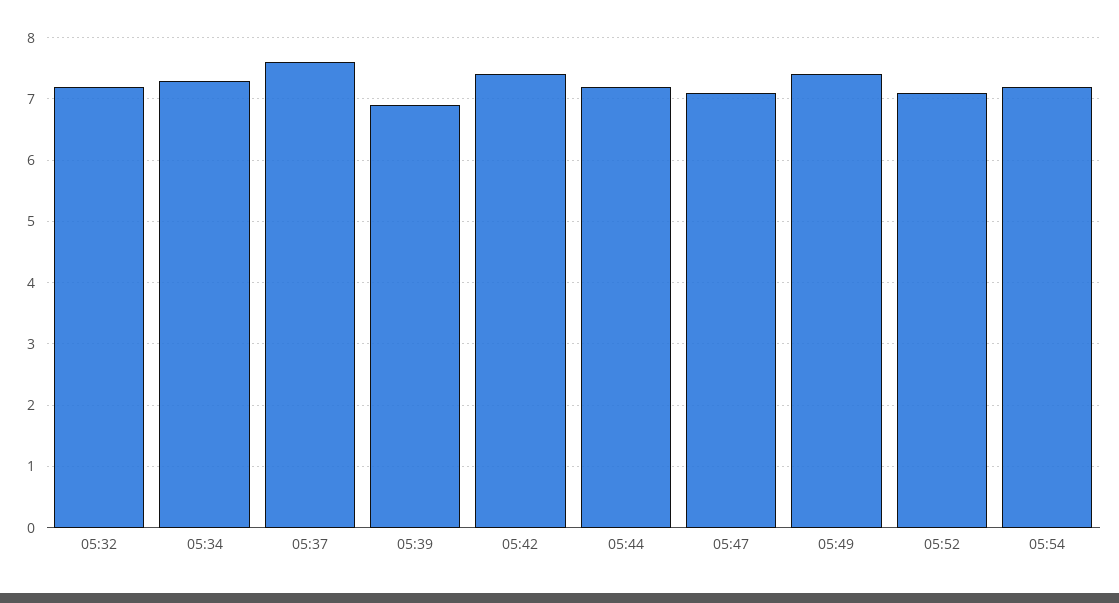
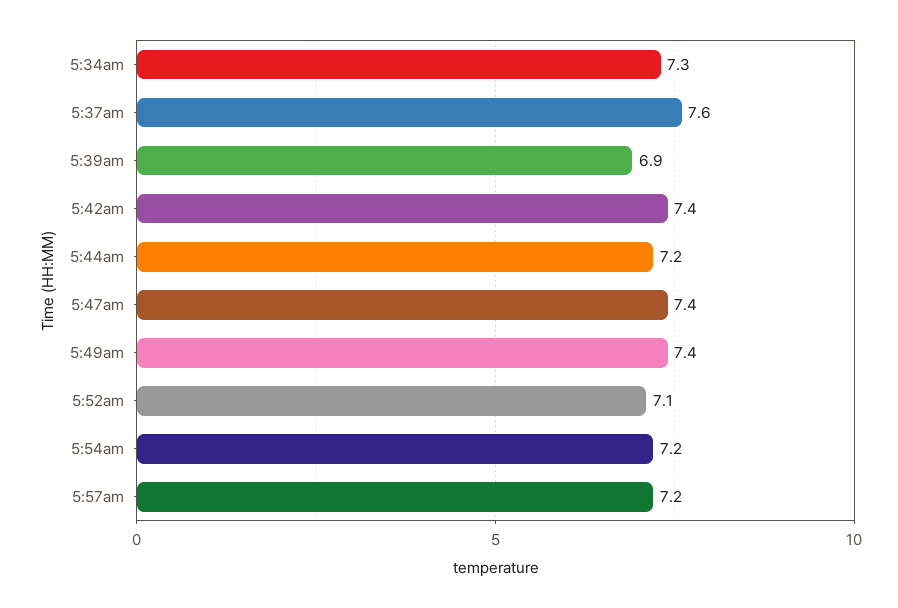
05:32: 7.2 -> none
05:47: 7.1 -> 7.4
5:57am: none -> 7.2

